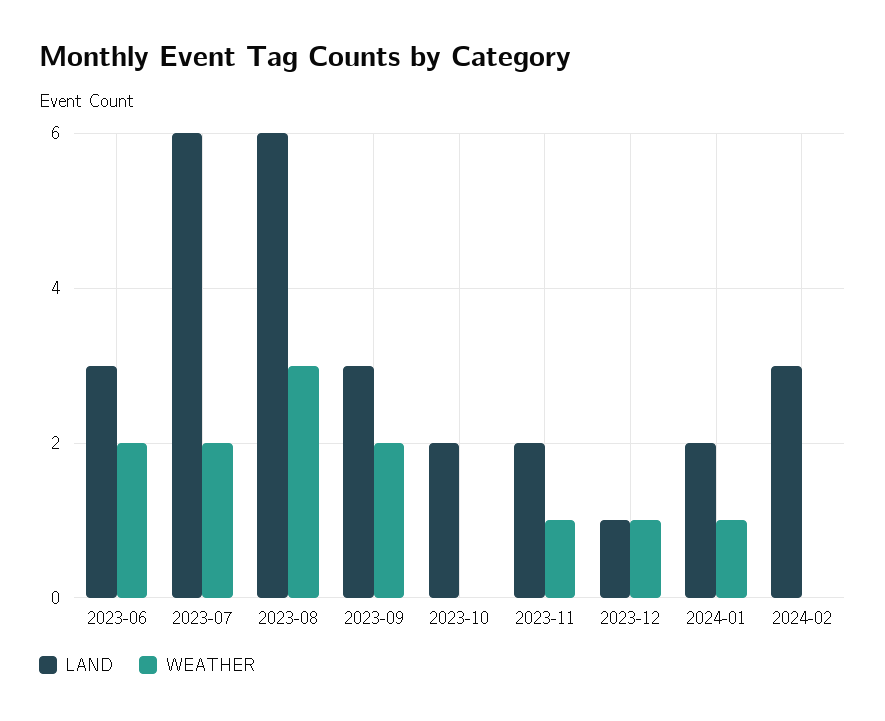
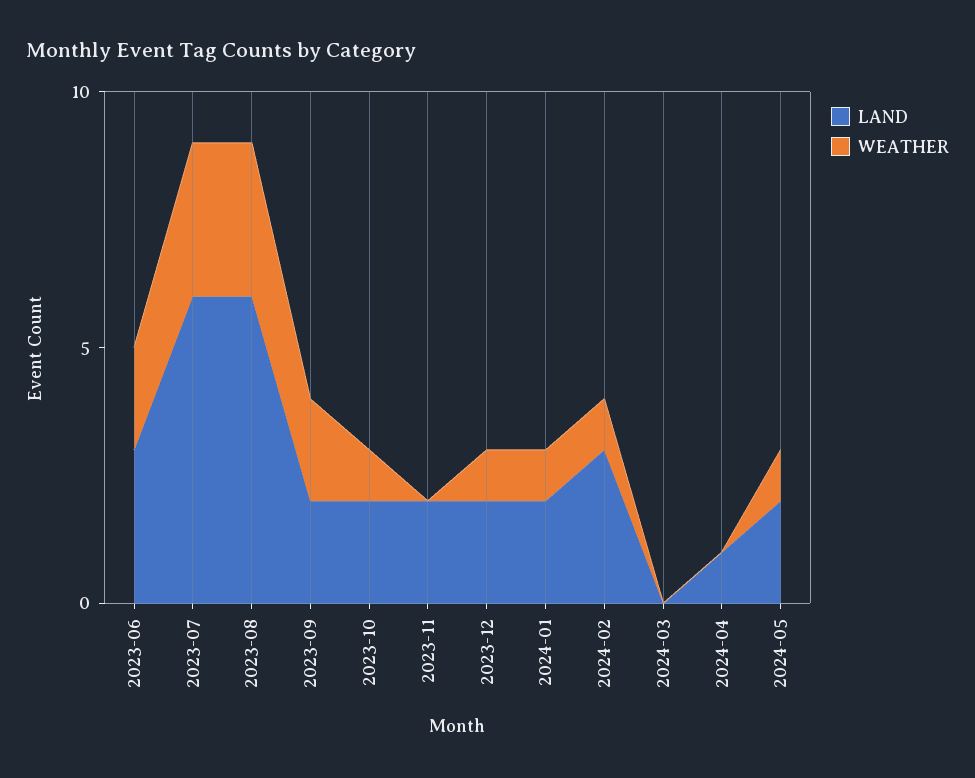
WEATHER, 2023-07: 2 -> 3
LAND, 2023-09: 3 -> 2
WEATHER, 2023-10: 0 -> 1
WEATHER, 2023-11: 1 -> 0
LAND, 2023-12: 1 -> 2
WEATHER, 2024-02: 0 -> 1
LAND, 2024-03: none -> 0
WEATHER, 2024-03: none -> 0
LAND, 2024-04: none -> 1
WEATHER, 2024-04: none -> 0
LAND, 2024-05: none -> 2
WEATHER, 2024-05: none -> 1

